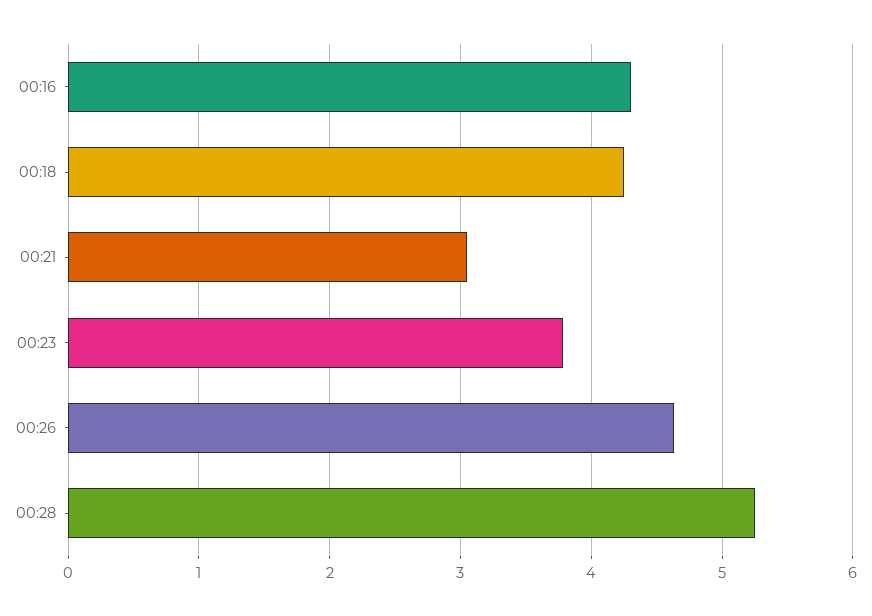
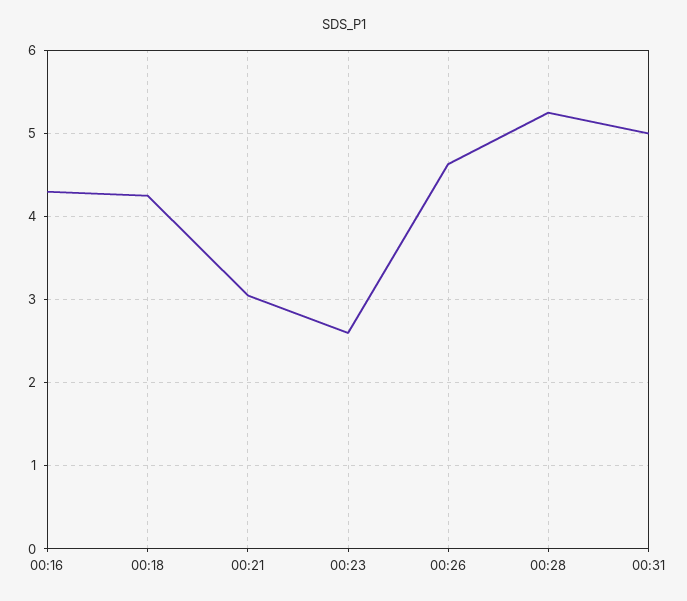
00:23: 3.8 -> 2.6
00:31: none -> 5

